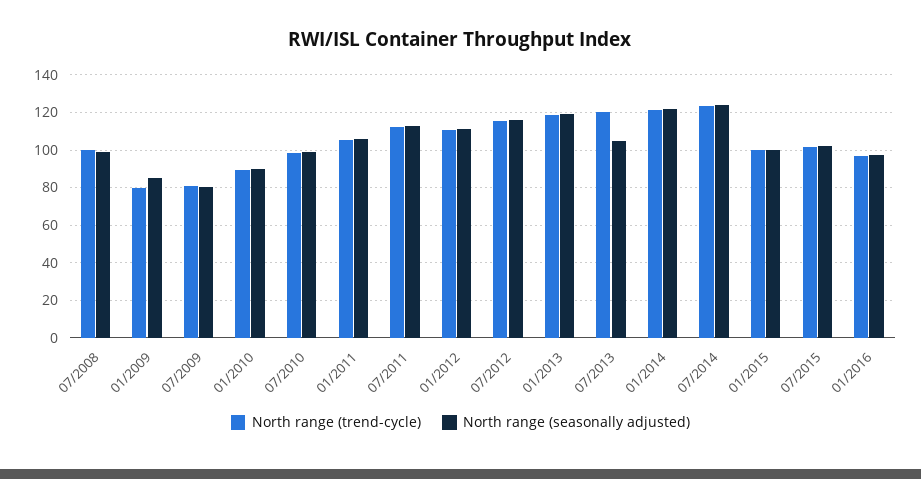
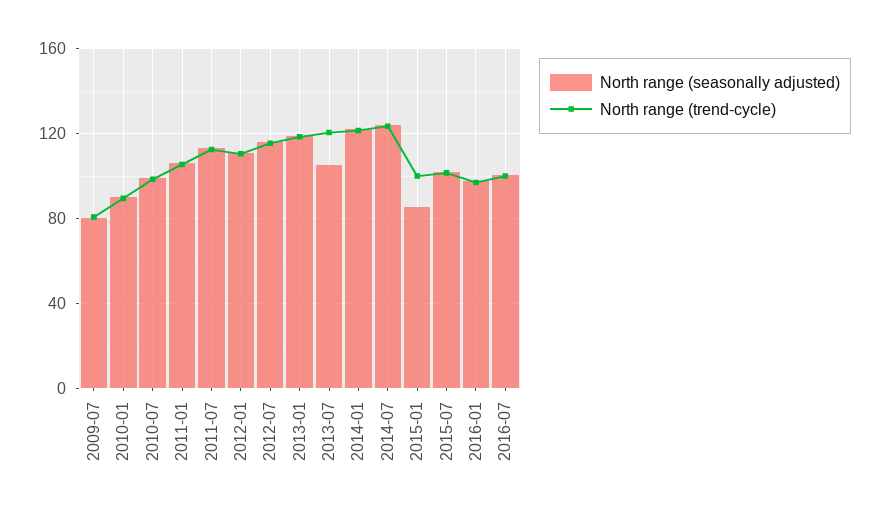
North range (trend-cycle), 07/2008: 100 -> none
North range (seasonally adjusted), 07/2008: 100 -> none
North range (trend-cycle), 01/2009: 80 -> none
North range (seasonally adjusted), 01/2009: 85 -> none
North range (seasonally adjusted), 01/2015: 100 -> 85
North range (seasonally adjusted), 2016-07: none -> 100
North range (trend-cycle), 2016-07: none -> 100

